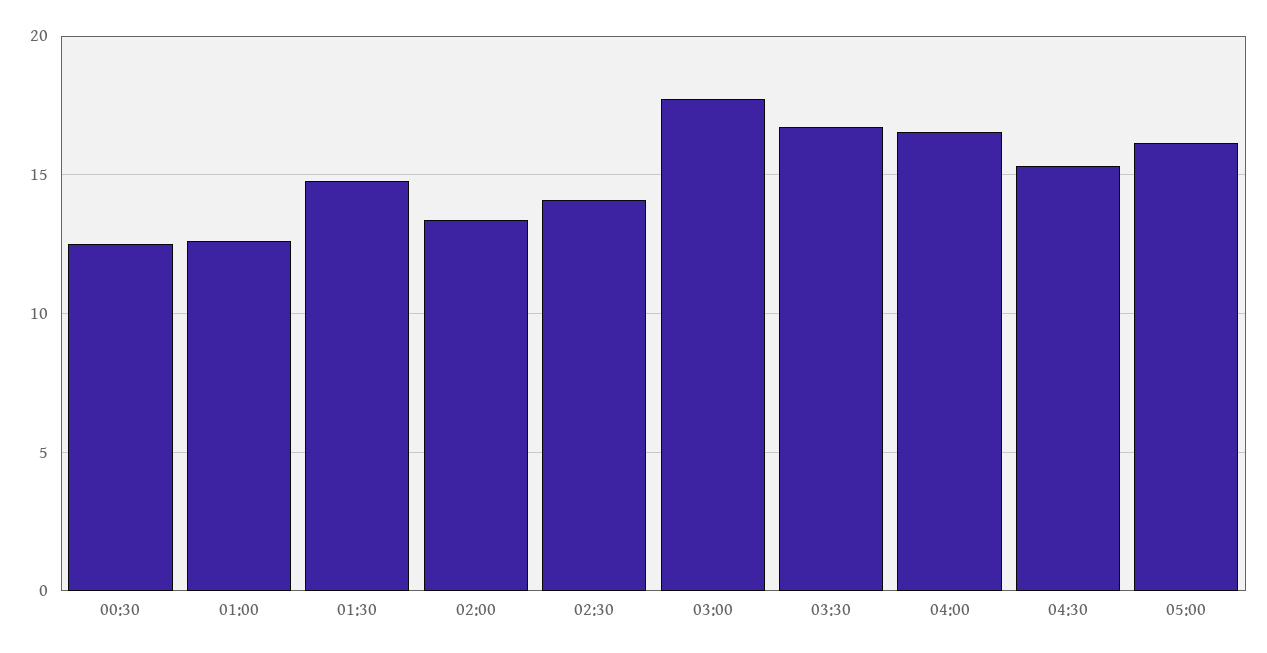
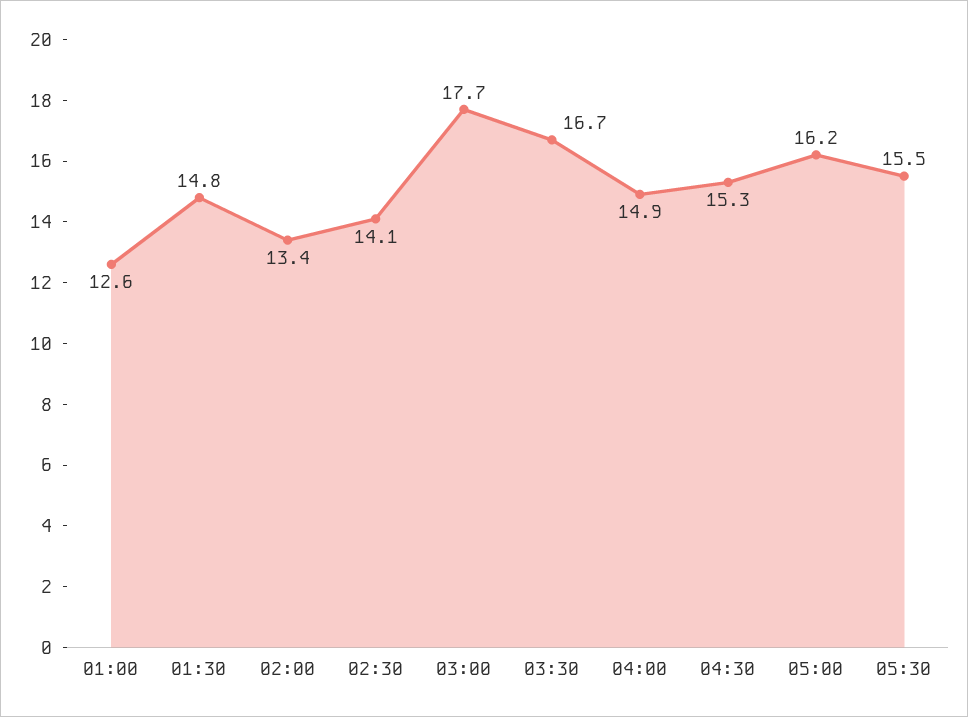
00:30: 12.5 -> none
04:00: 16.5 -> 14.9
05:30: none -> 15.5

